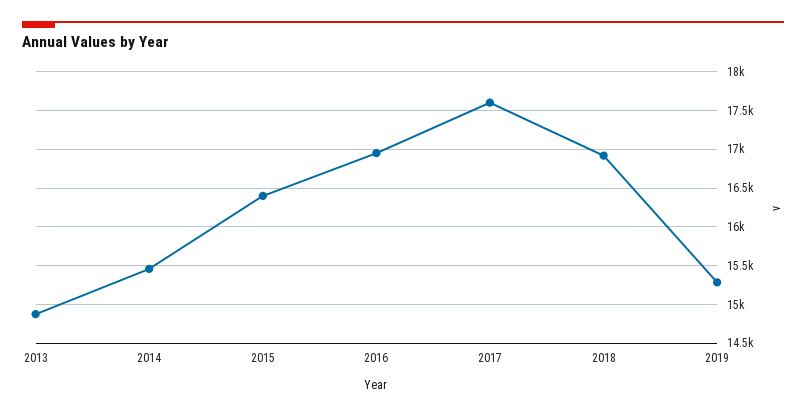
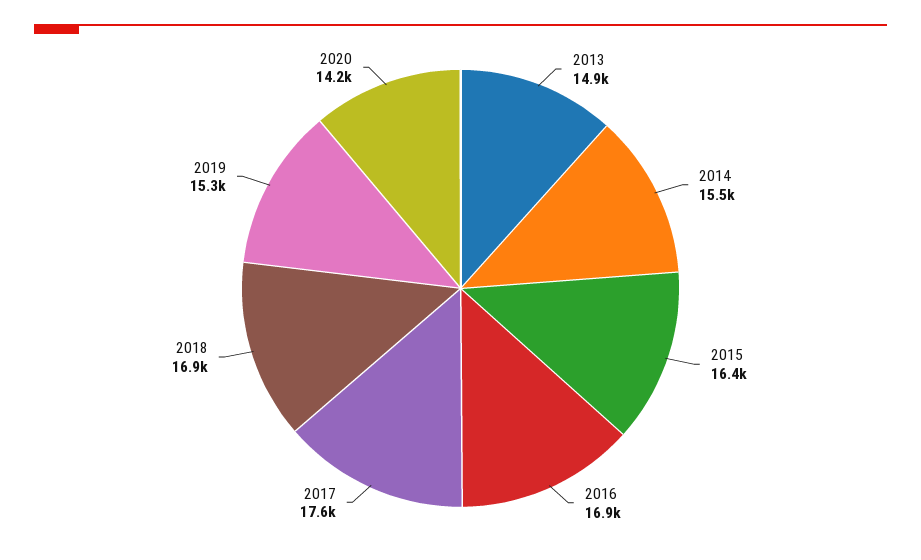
2020: none -> 14200

